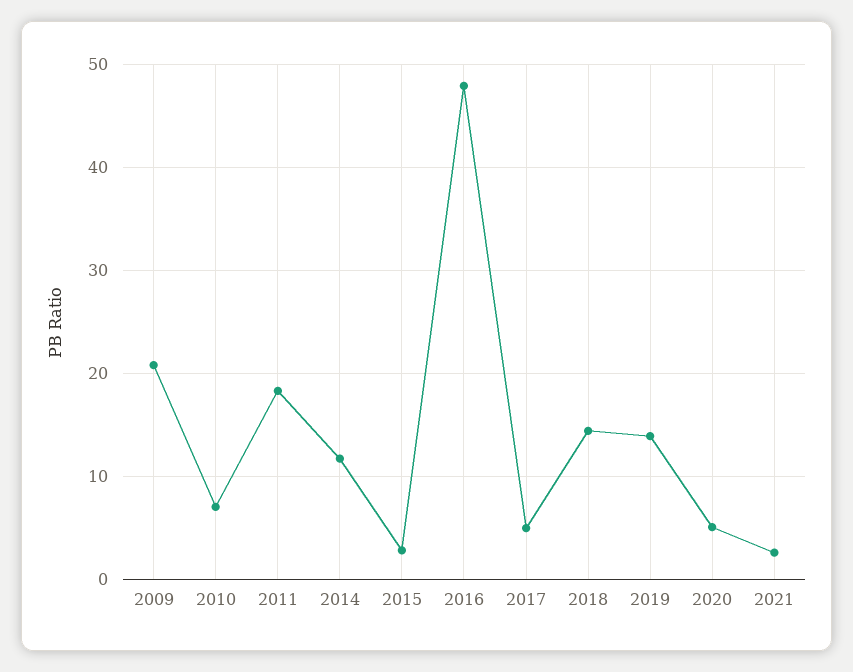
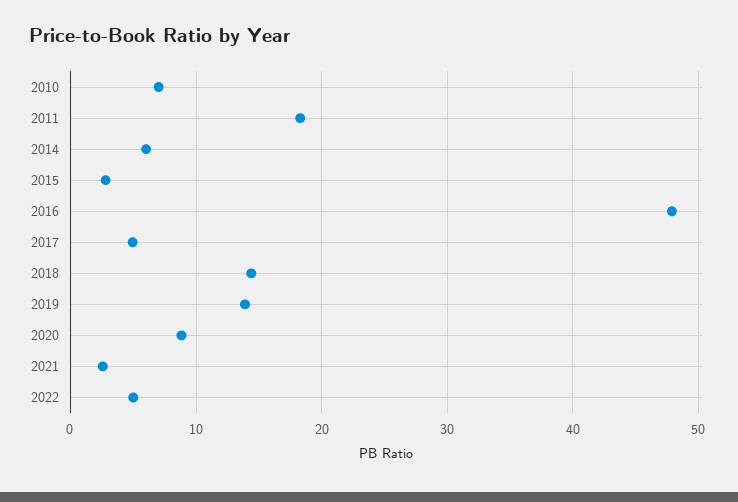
2009: 21 -> none
2014: 12 -> 6
2020: 5 -> 9
2022: none -> 5

